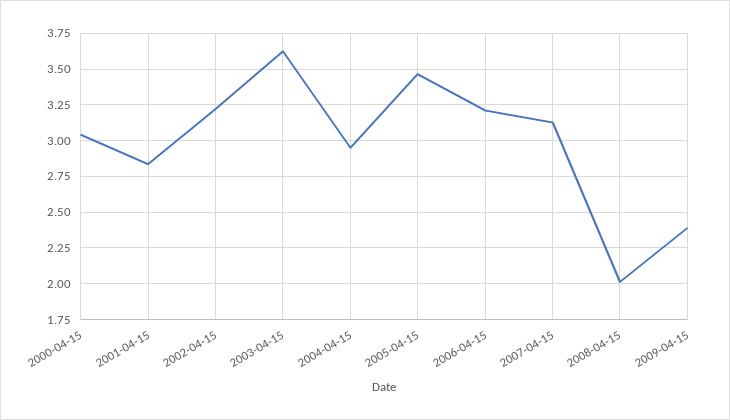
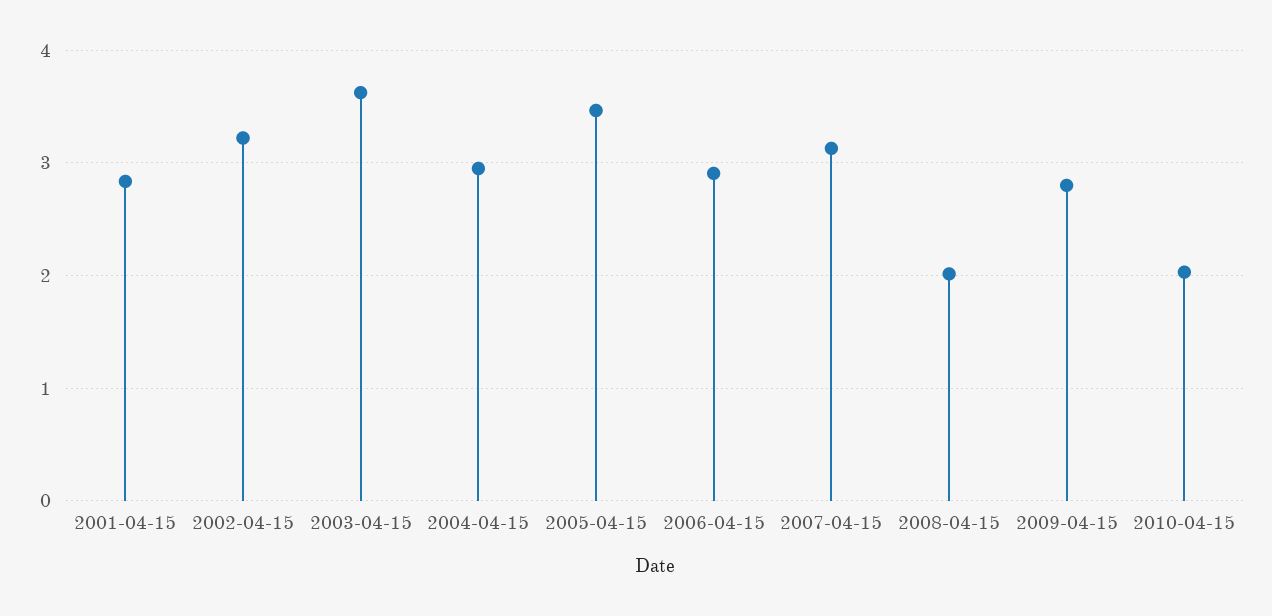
2000-04-15: 3.05 -> none
2006-04-15: 3.2 -> 2.9
2009-04-15: 2.4 -> 2.8
2010-04-15: none -> 2

